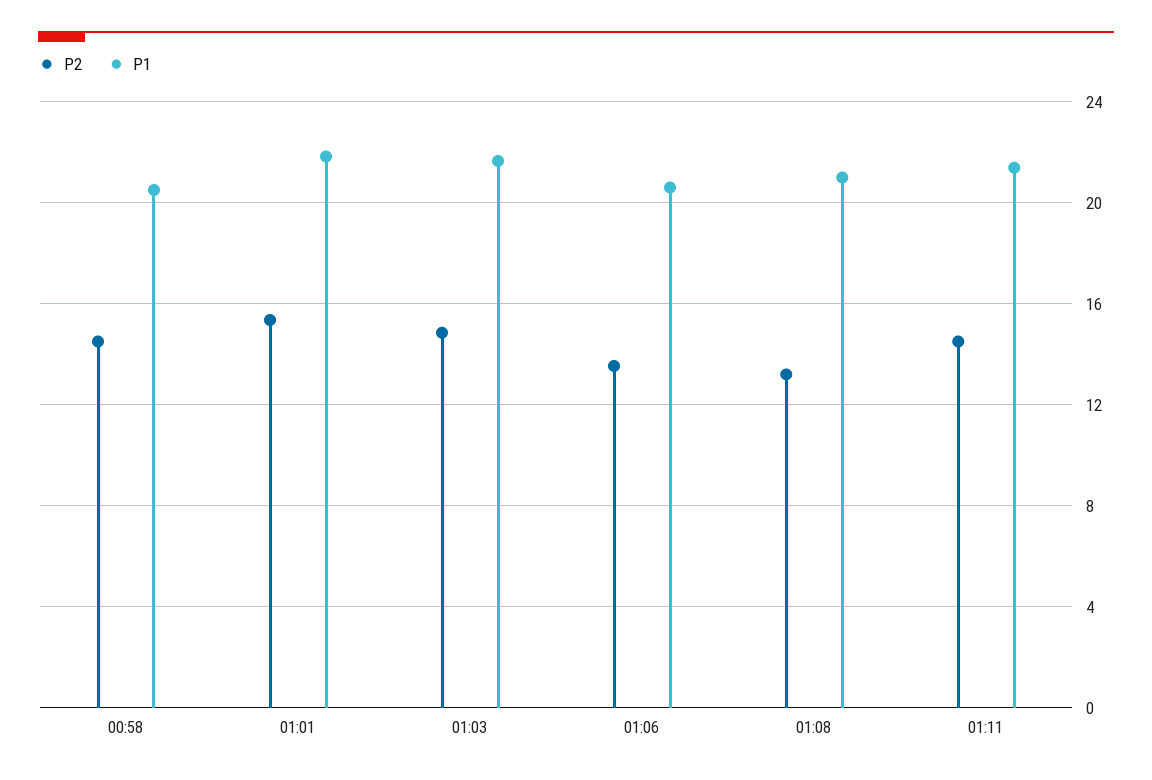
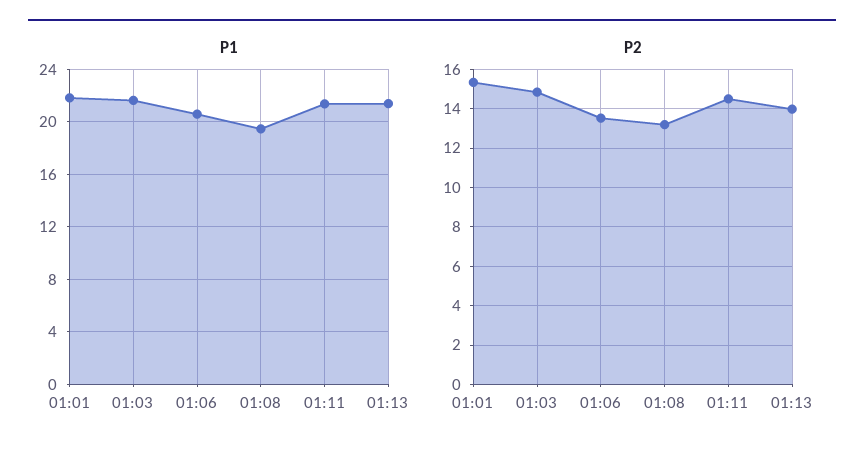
P2, 00:58: 14.5 -> none
P1, 00:58: 20.5 -> none
P1, 01:08: 21 -> 19.5
P1, 01:13: none -> 21.5
P2, 01:13: none -> 14

